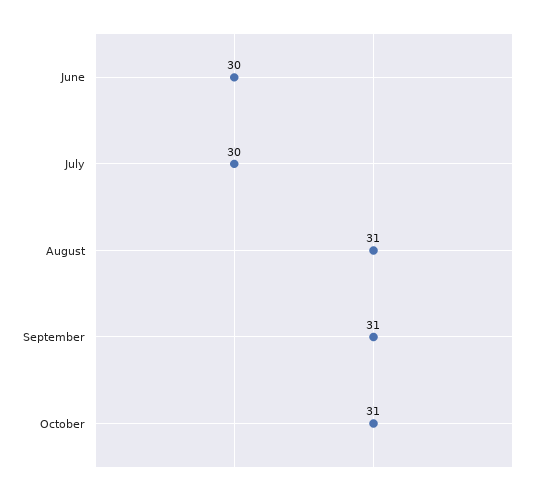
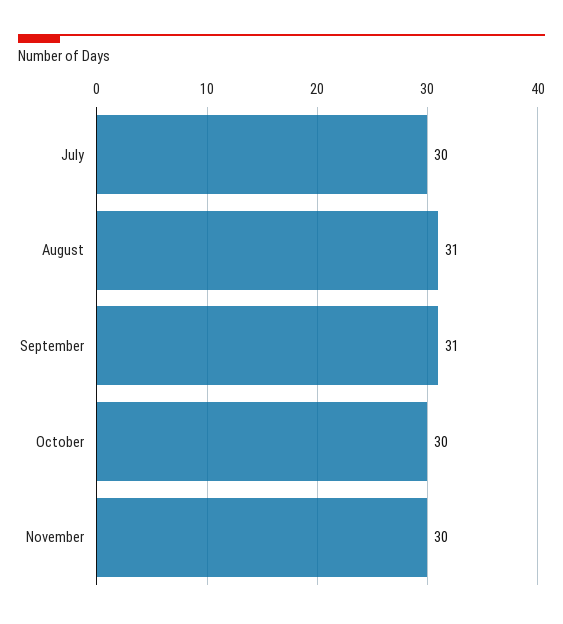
June: 30 -> none
October: 31 -> 30
November: none -> 30

